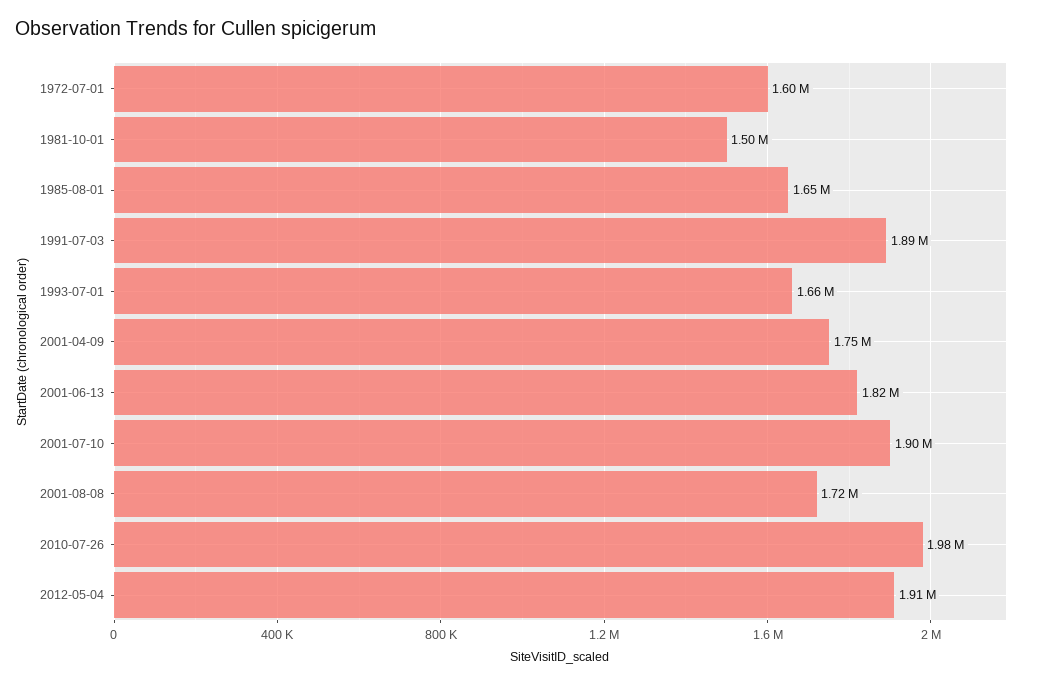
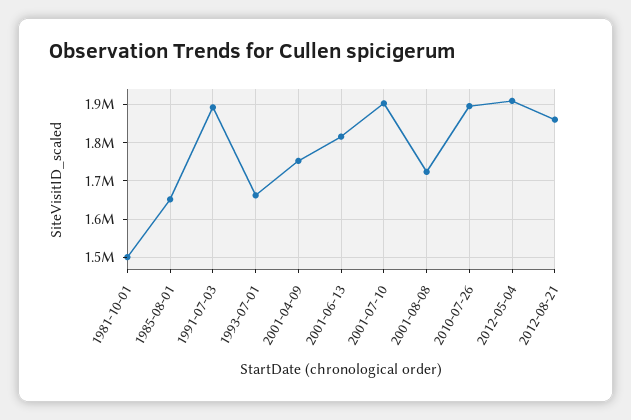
1972-07-01: 1600000 -> none
2010-07-26: 1980000 -> 1900000
2012-08-21: none -> 1860000

